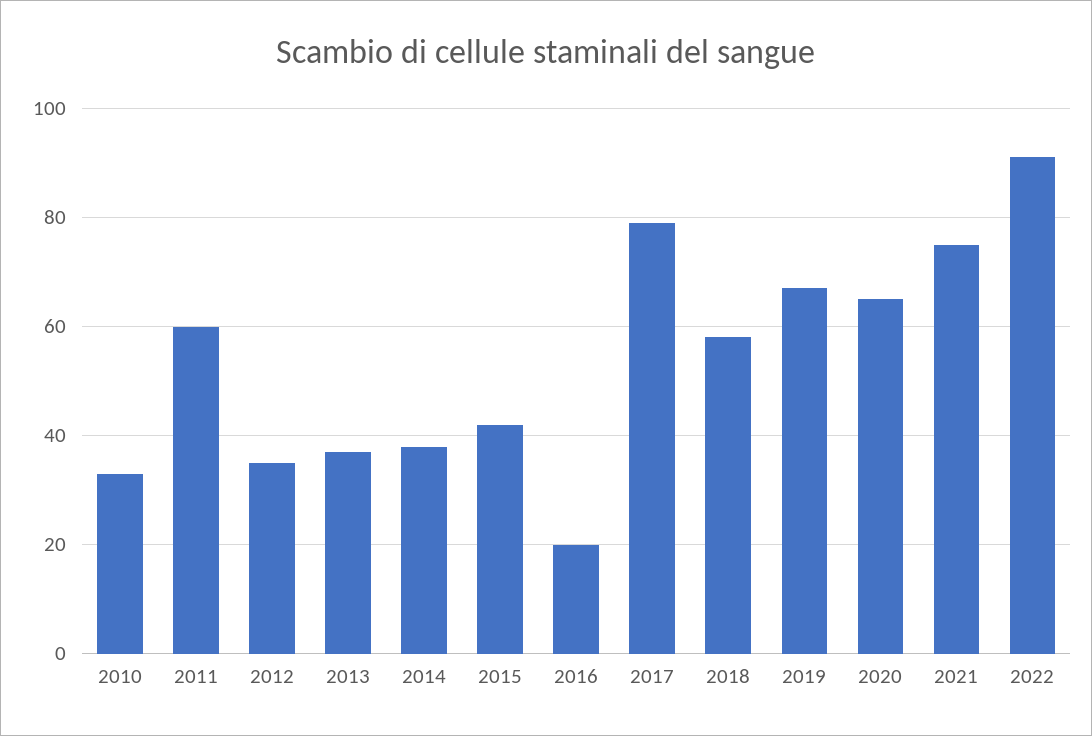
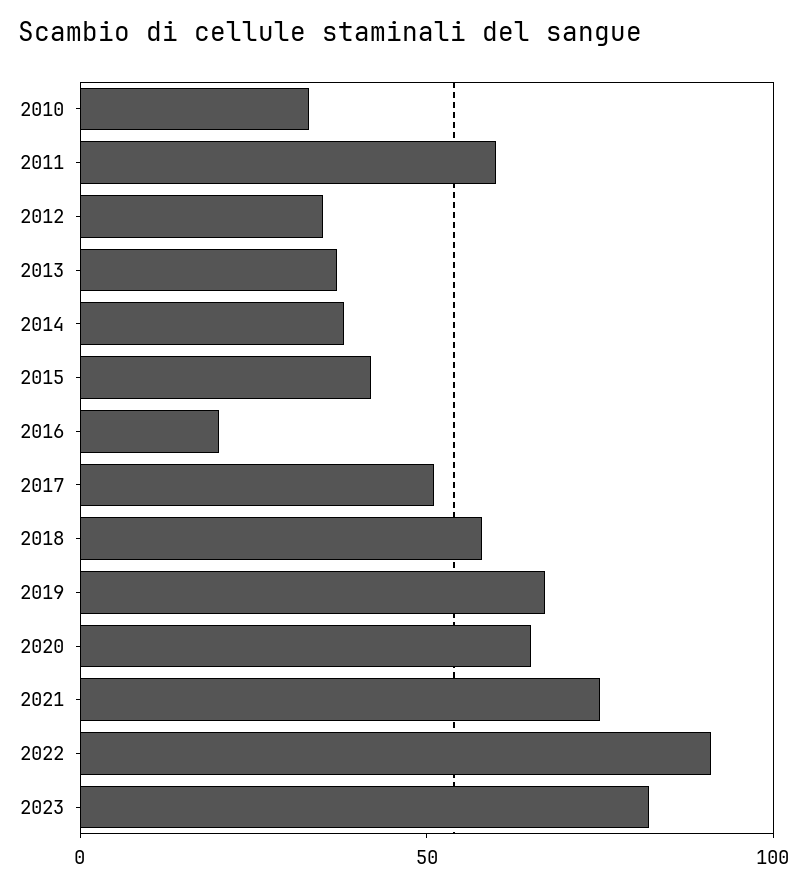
2017: 80 -> 50
2023: none -> 80

